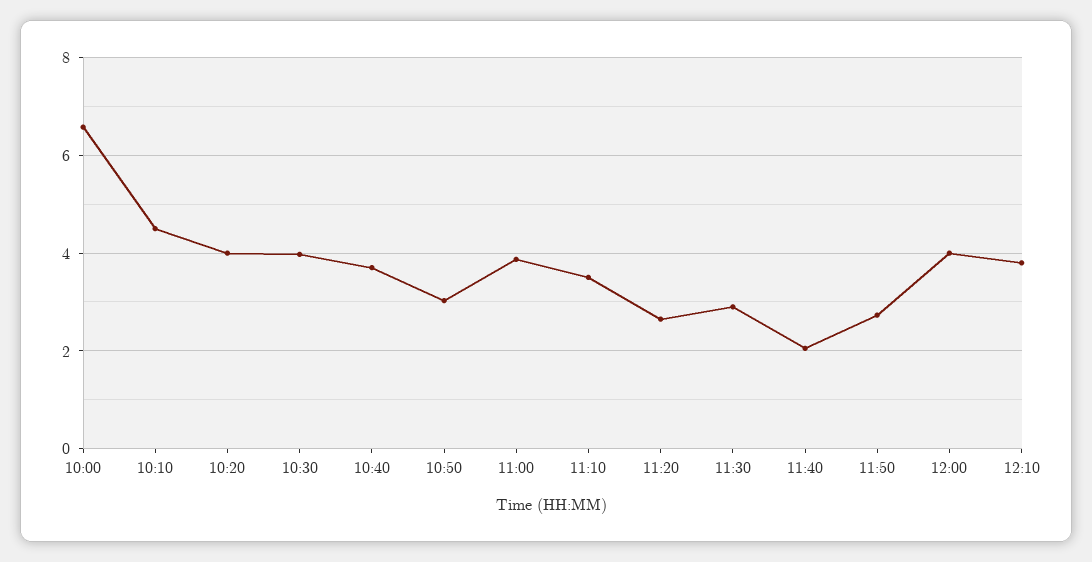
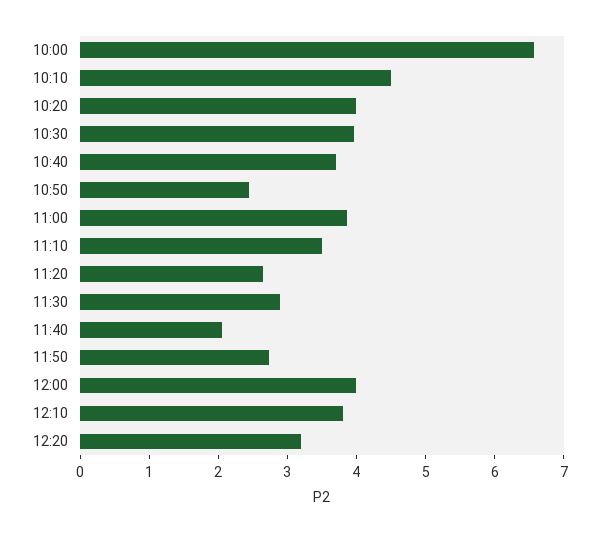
10:50: 3 -> 2.4
12:20: none -> 3.2

